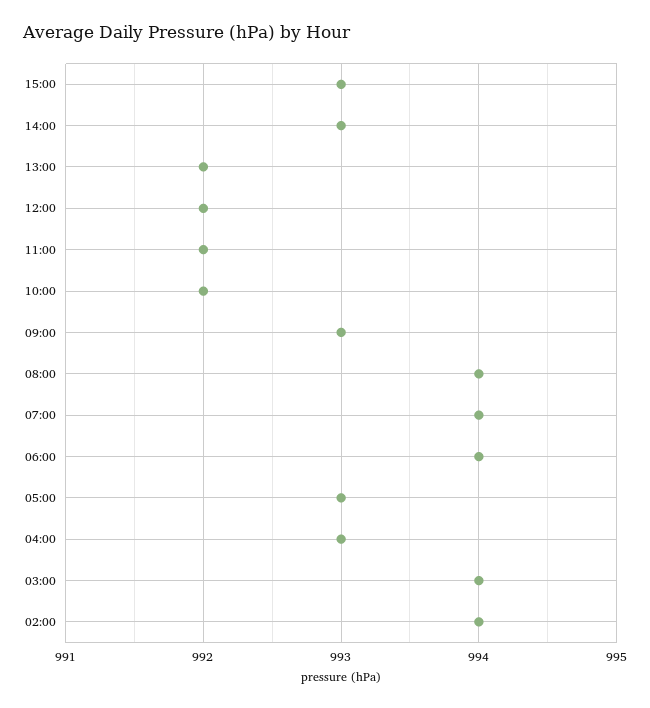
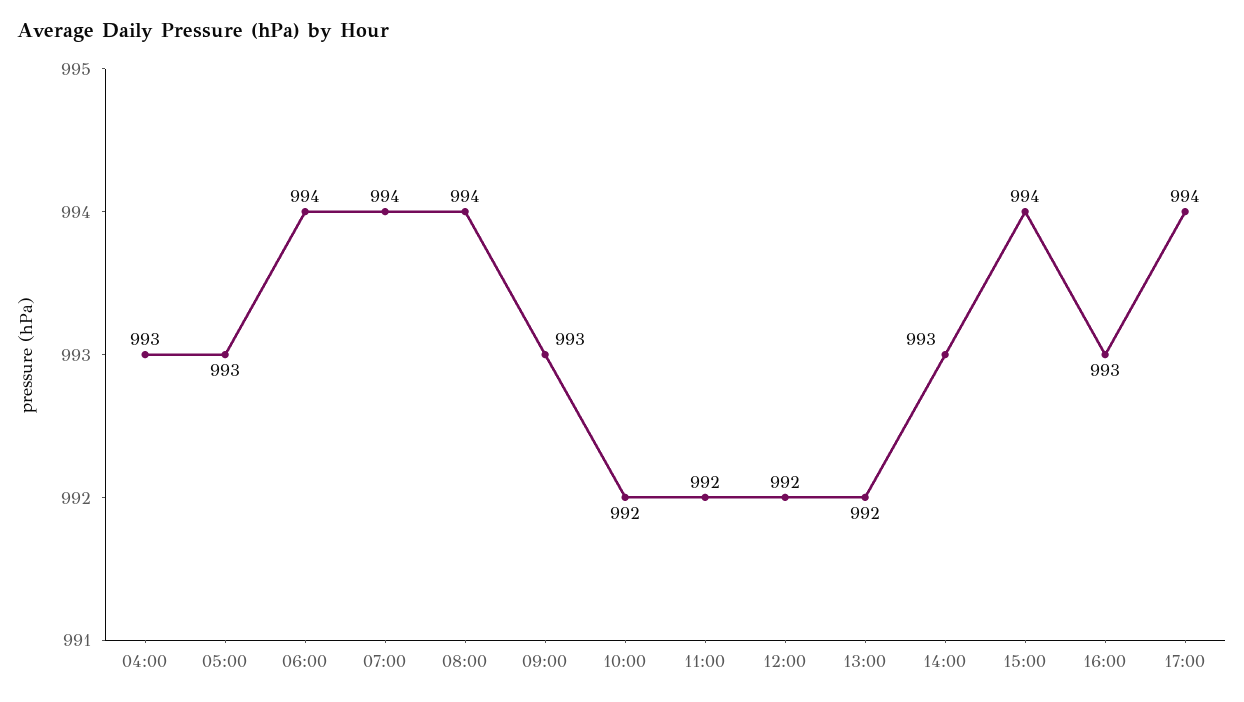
15:00: 993 -> 994
03:00: 994 -> none
02:00: 994 -> none
16:00: none -> 993
17:00: none -> 994

